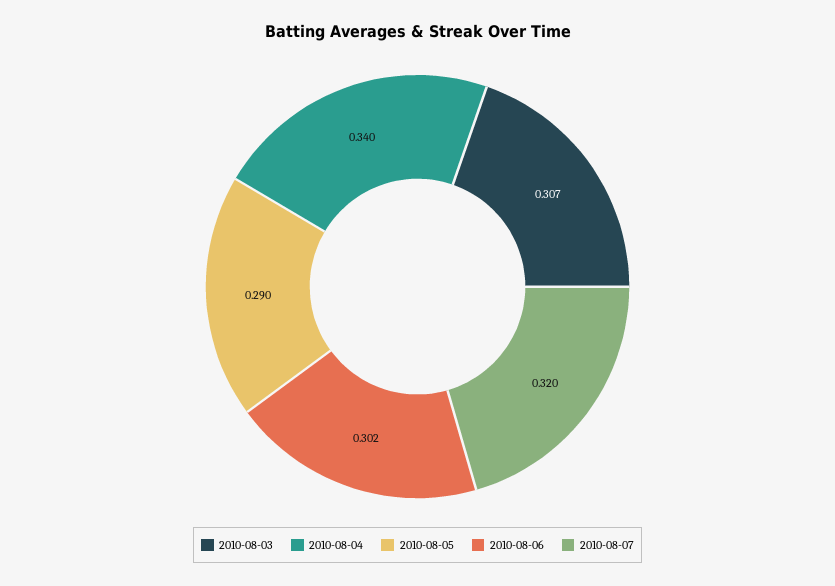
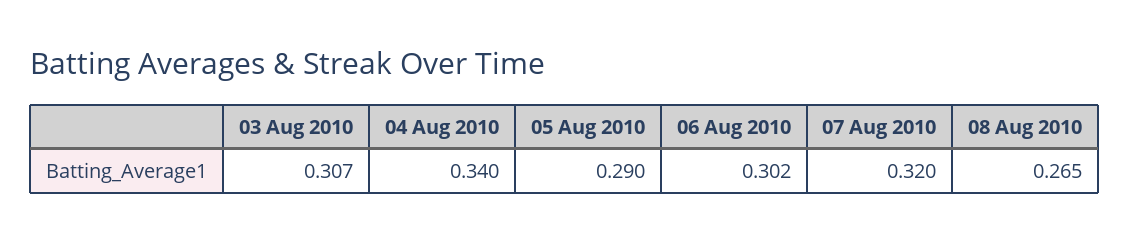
08 Aug 2010: none -> 0.265

